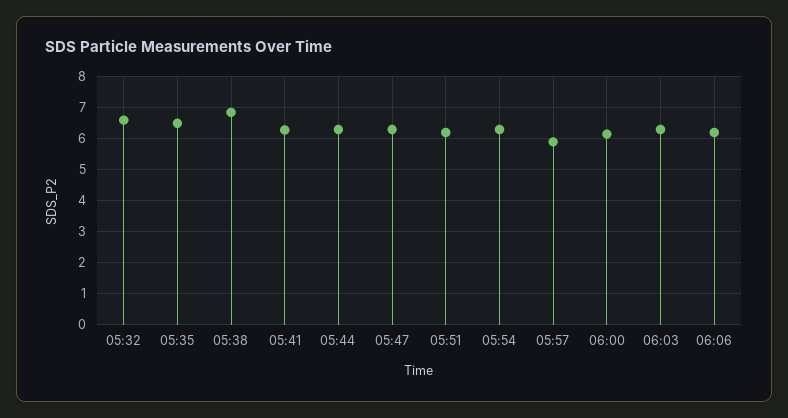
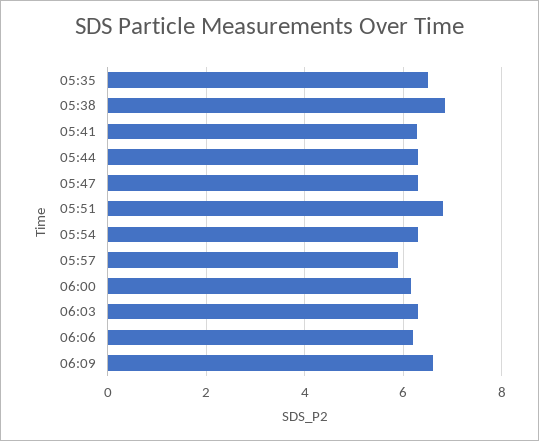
05:32: 6.6 -> none
05:51: 6.2 -> 6.8
06:09: none -> 6.6

